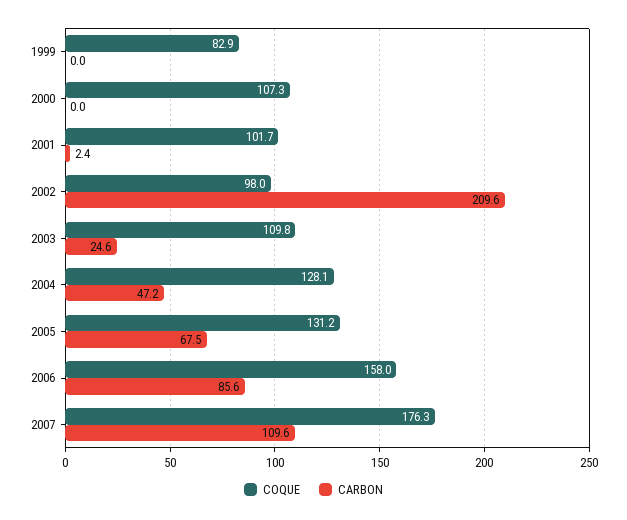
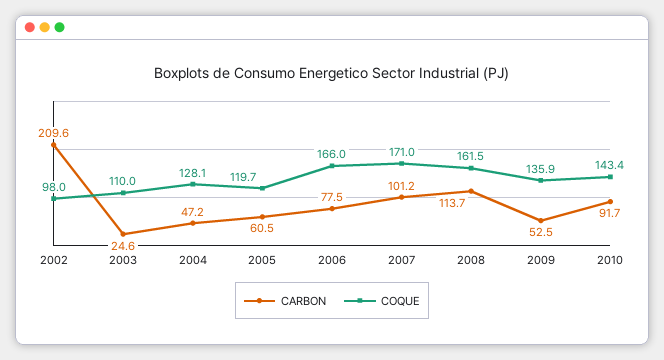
COQUE, 1999: 82.9 -> none
CARBON, 1999: 0 -> none
COQUE, 2000: 107.3 -> none
CARBON, 2000: 0 -> none
COQUE, 2001: 101.7 -> none
CARBON, 2001: 2.4 -> none
COQUE, 2003: 109.8 -> 110
COQUE, 2005: 131.2 -> 119.7
CARBON, 2005: 67.5 -> 60.5
COQUE, 2006: 158 -> 166
CARBON, 2006: 85.6 -> 77.5
COQUE, 2007: 176.3 -> 171
CARBON, 2007: 109.6 -> 101.2
CARBON, 2008: none -> 113.7
COQUE, 2008: none -> 161.5
CARBON, 2009: none -> 52.5
COQUE, 2009: none -> 135.9
CARBON, 2010: none -> 91.7
COQUE, 2010: none -> 143.4

